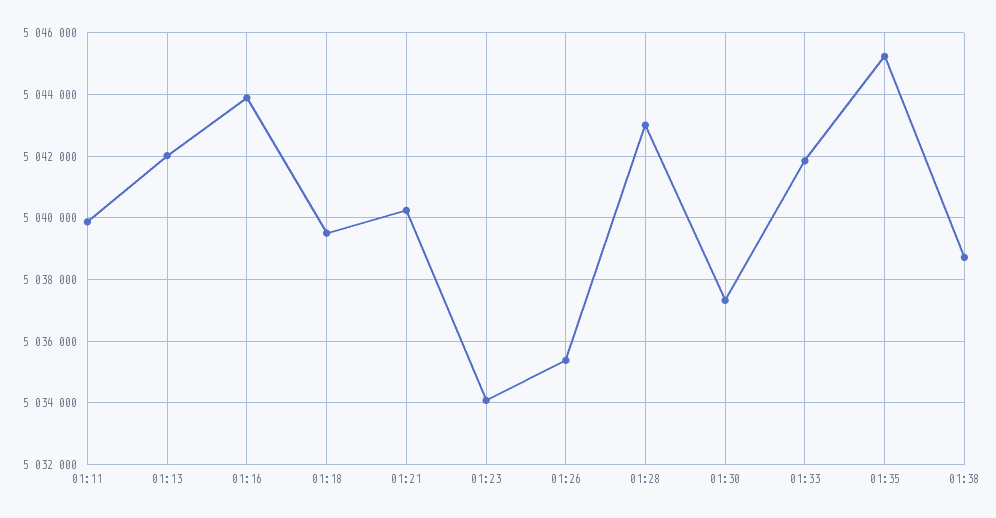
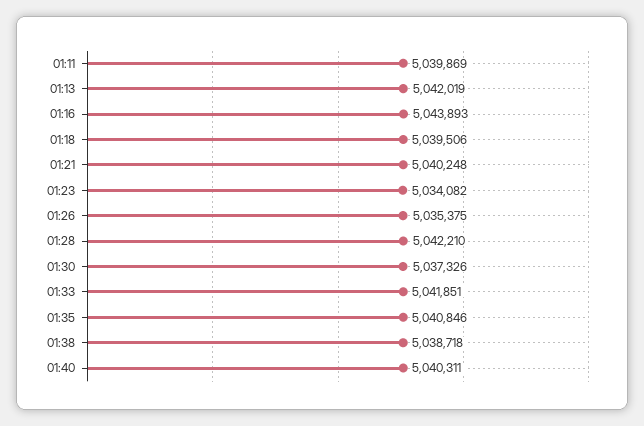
01:28: 5043000 -> 5042210
01:35: 5045200 -> 5040846
01:40: none -> 5040311

